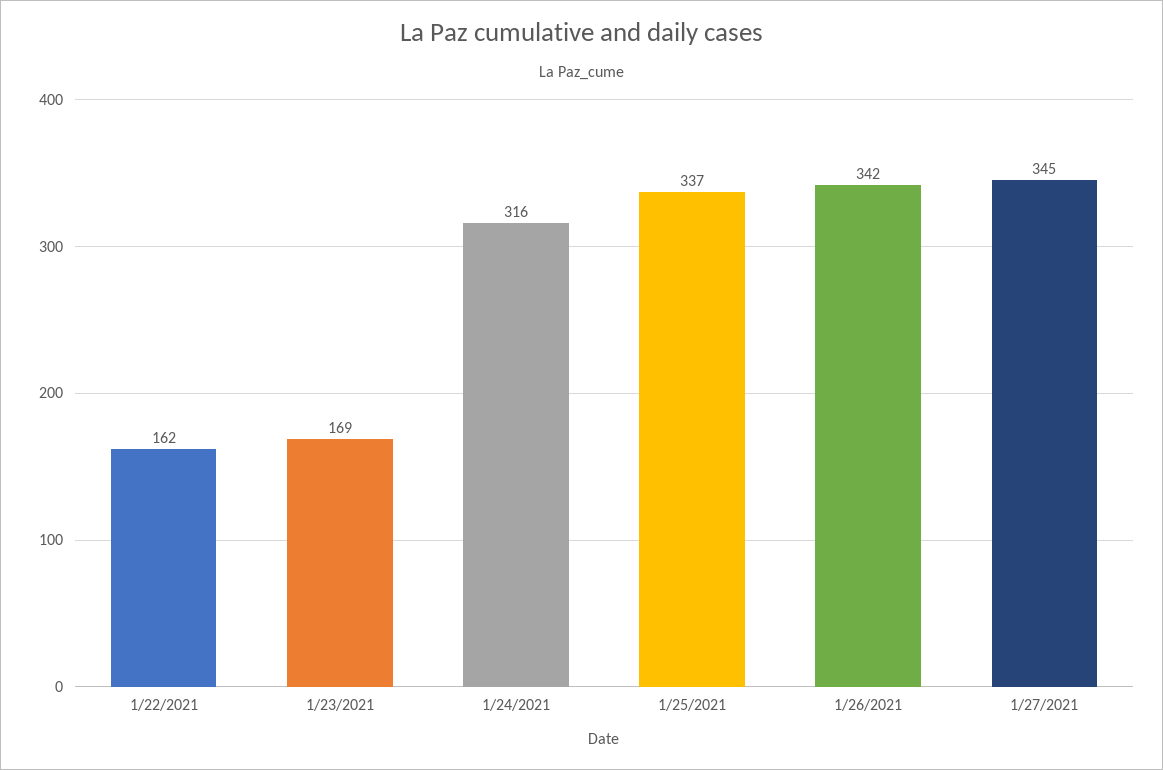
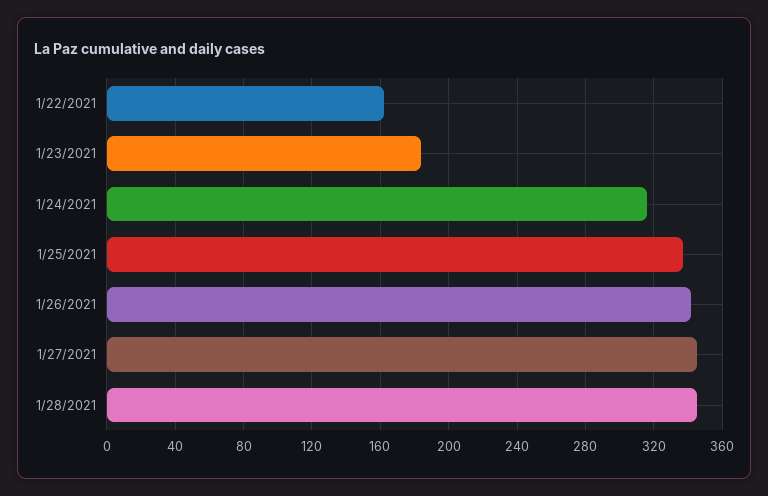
1/23/2021: 169 -> 185
1/28/2021: none -> 345

